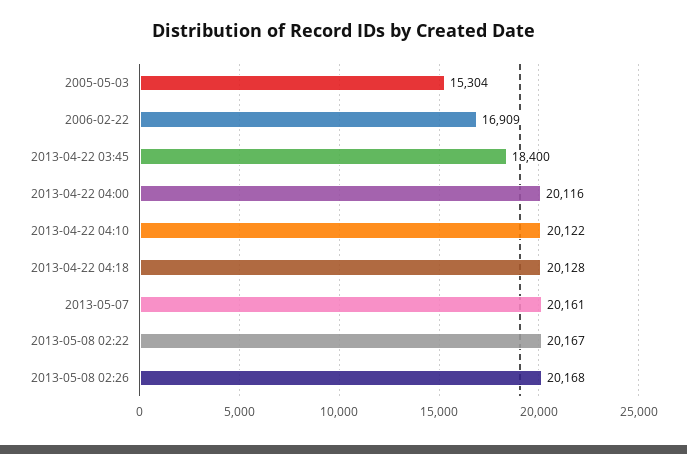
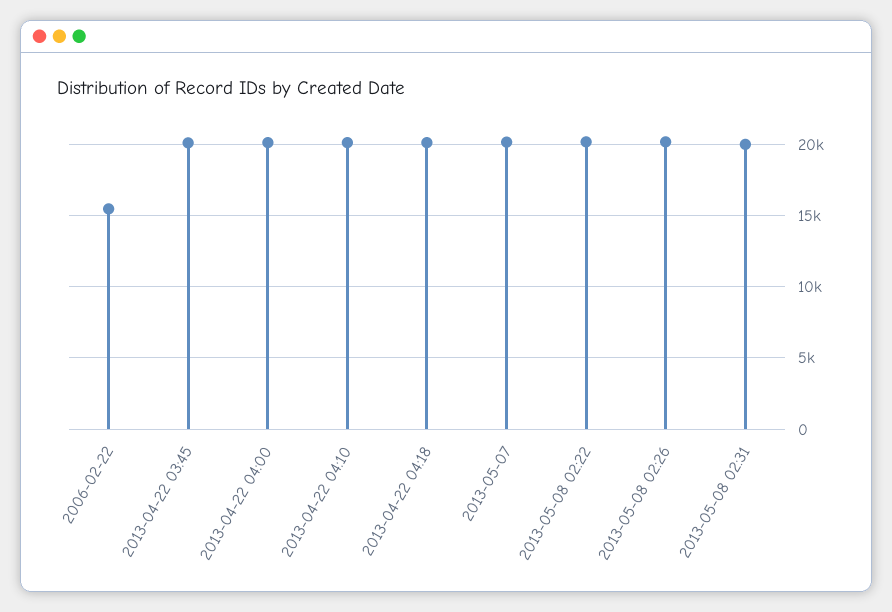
2005-05-03: 15304 -> none
2006-02-22: 16909 -> 15500
2013-04-22 03:45: 18400 -> 20000
2013-05-08 02:31: none -> 20000

